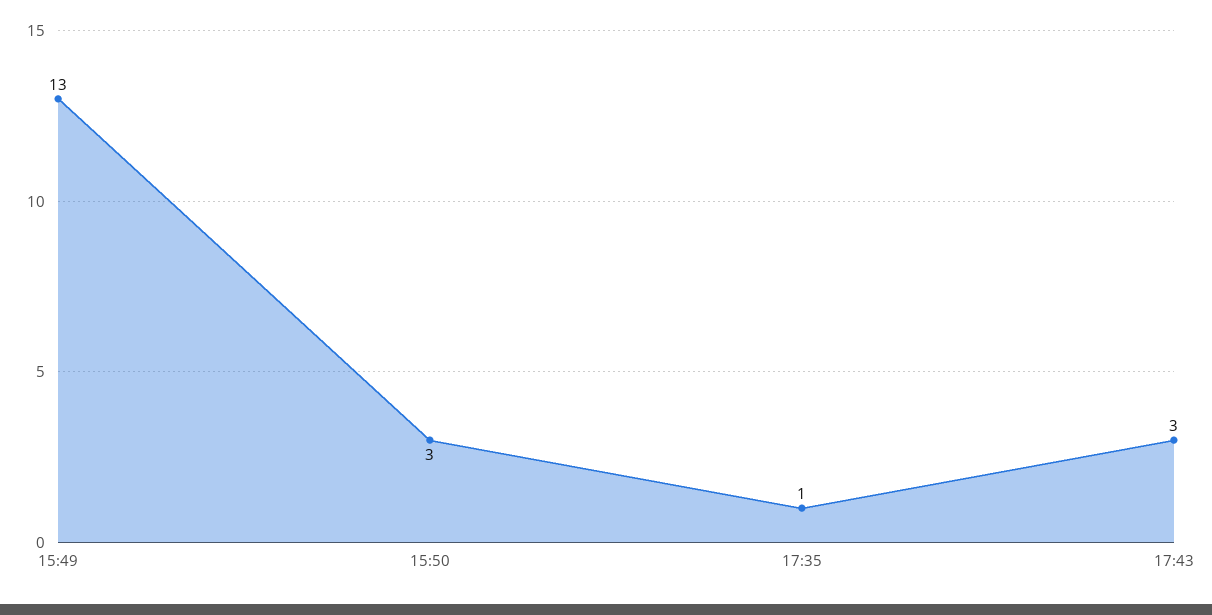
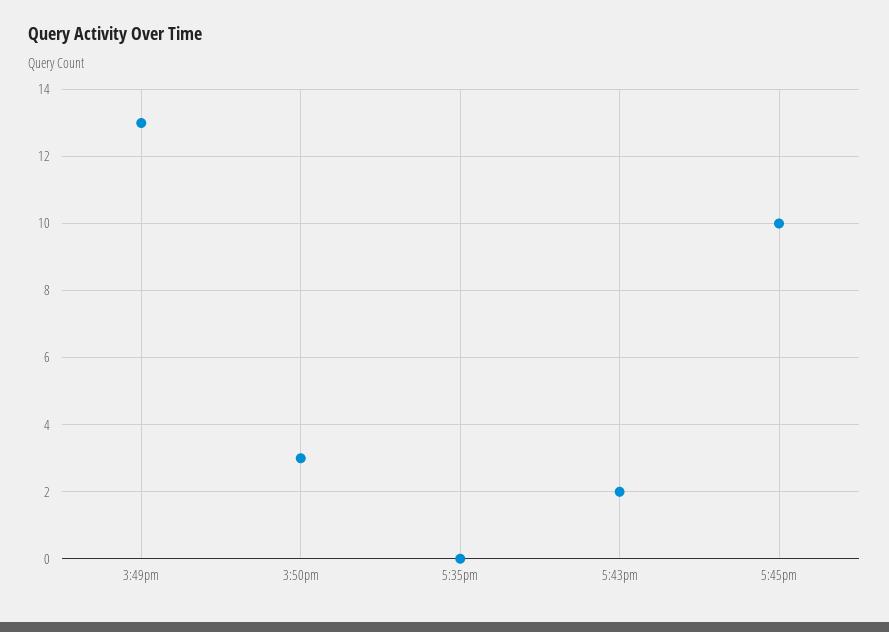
17:35: 1 -> 0
17:43: 3 -> 2
5:45pm: none -> 10

